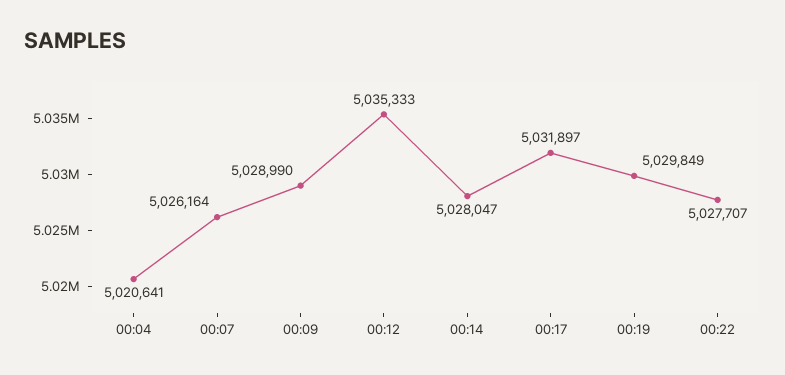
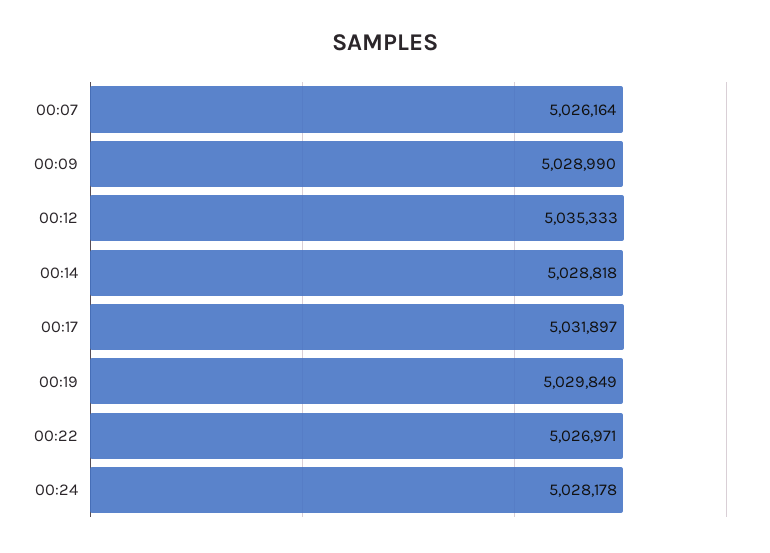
00:04: 5020641 -> none
00:14: 5028047 -> 5028818
00:22: 5027707 -> 5026971
00:24: none -> 5028178

